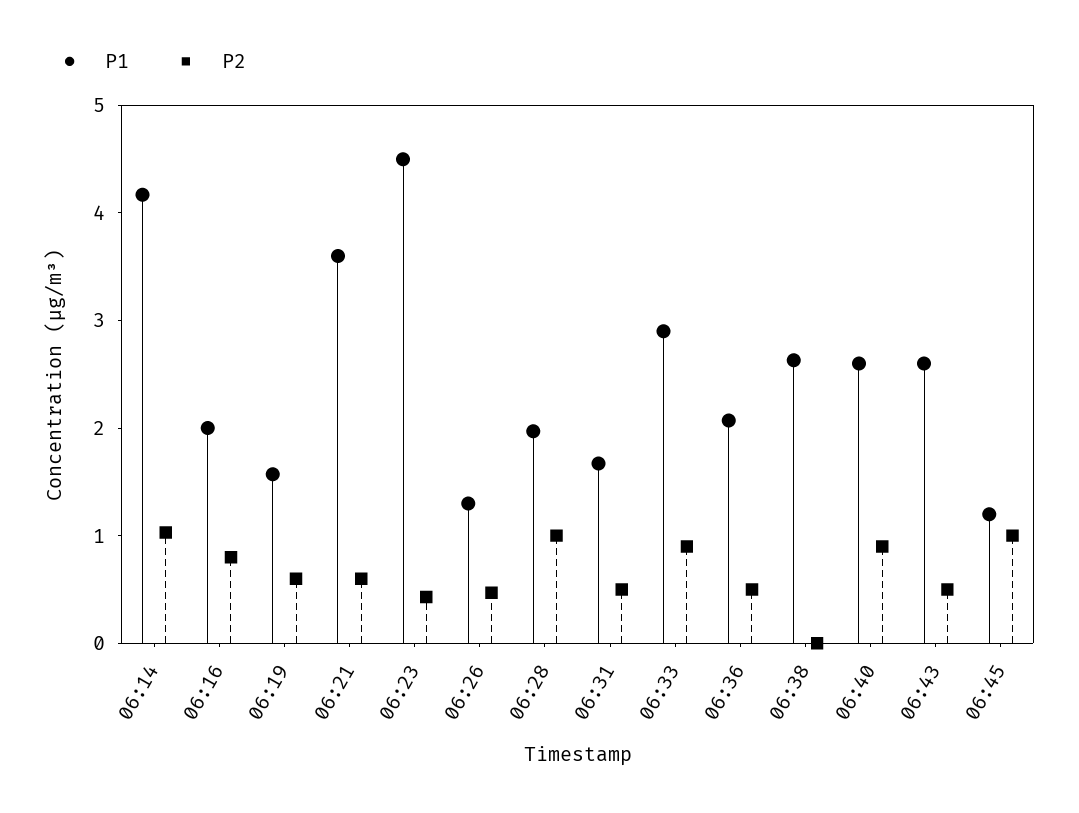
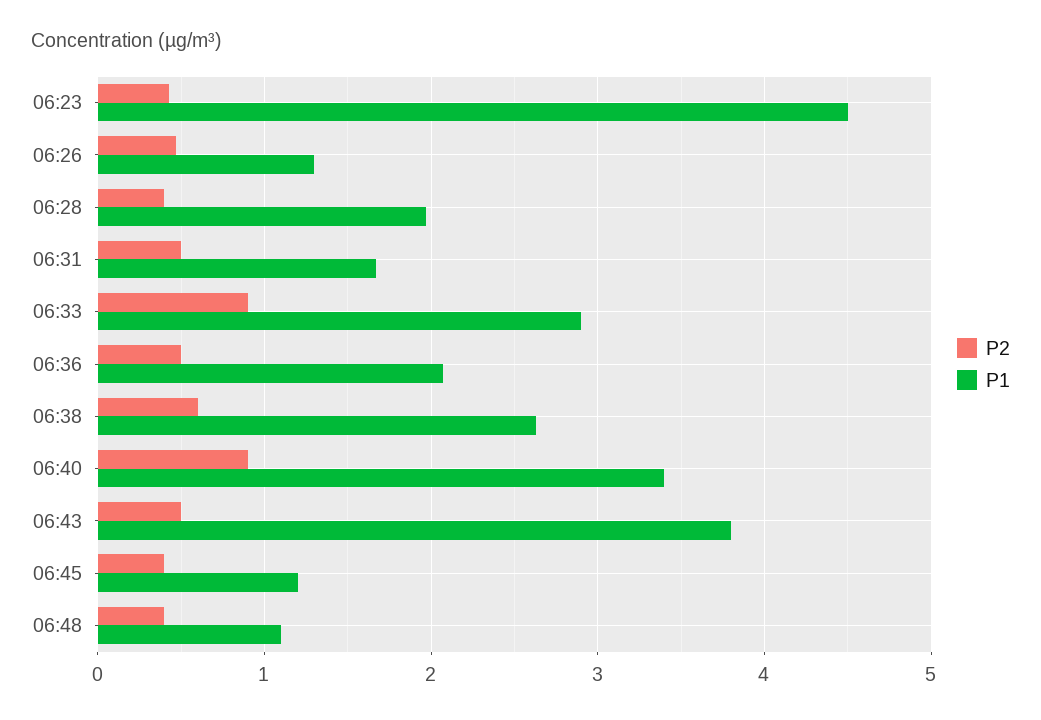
P1, 06:14: 4.2 -> none
P2, 06:14: 1 -> none
P1, 06:16: 2 -> none
P2, 06:16: 0.8 -> none
P1, 06:19: 1.6 -> none
P2, 06:19: 0.6 -> none
P1, 06:21: 3.6 -> none
P2, 06:21: 0.6 -> none
P2, 06:28: 1 -> 0.4
P2, 06:38: 0 -> 0.6
P1, 06:40: 2.6 -> 3.4
P1, 06:43: 2.6 -> 3.8
P2, 06:45: 1 -> 0.4
P2, 06:48: none -> 0.4
P1, 06:48: none -> 1.1

